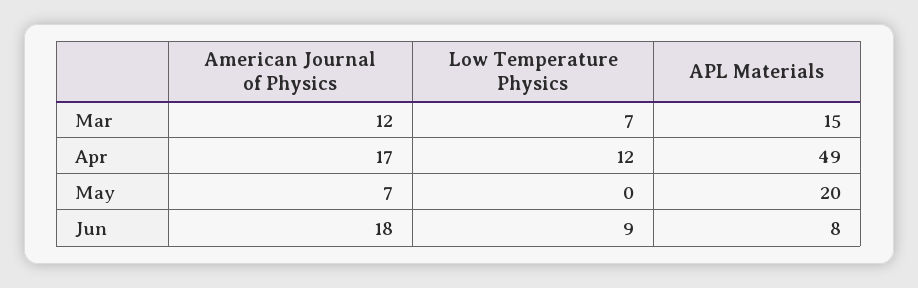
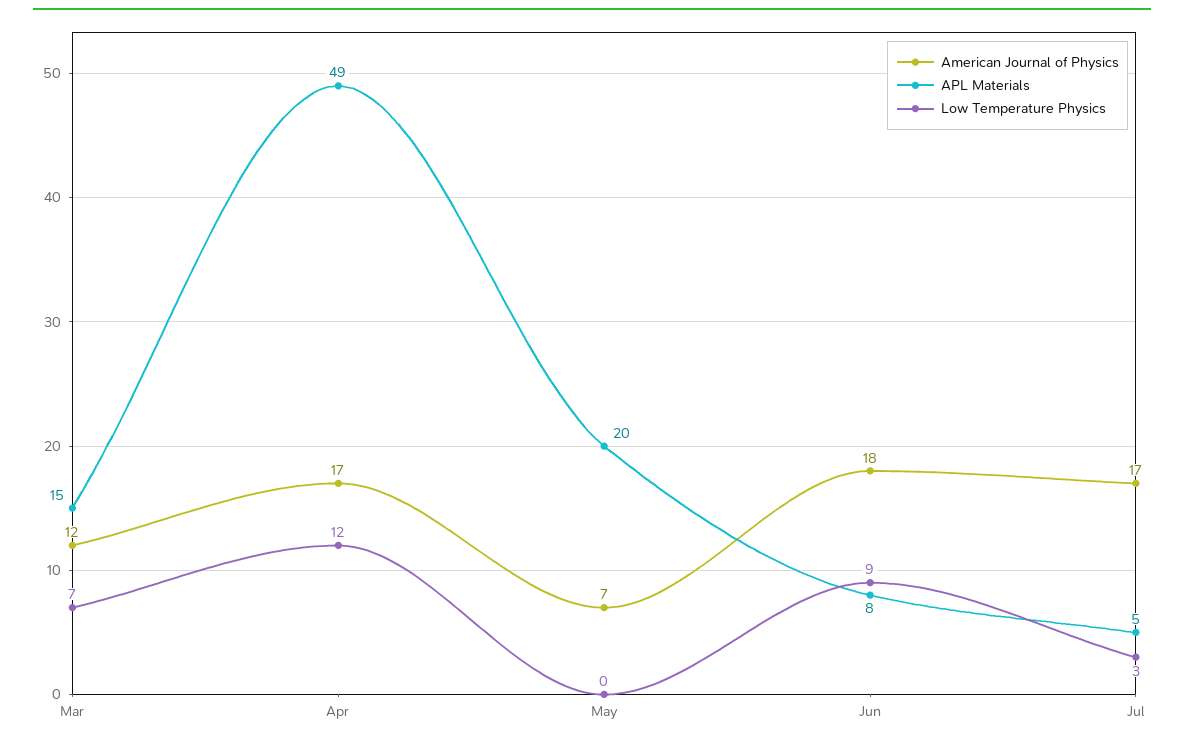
American Journal of Physics, Jul: none -> 17
APL Materials, Jul: none -> 5
Low Temperature Physics, Jul: none -> 3

